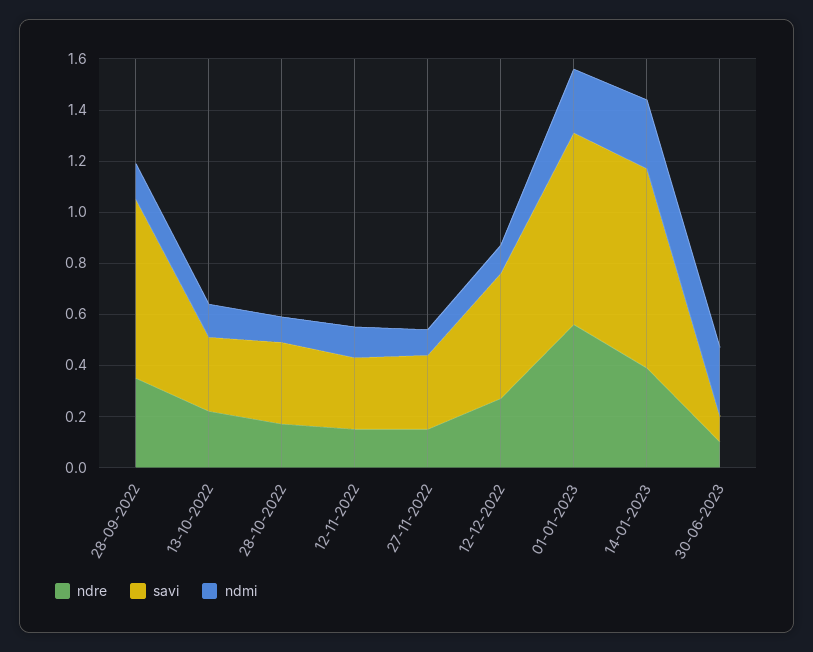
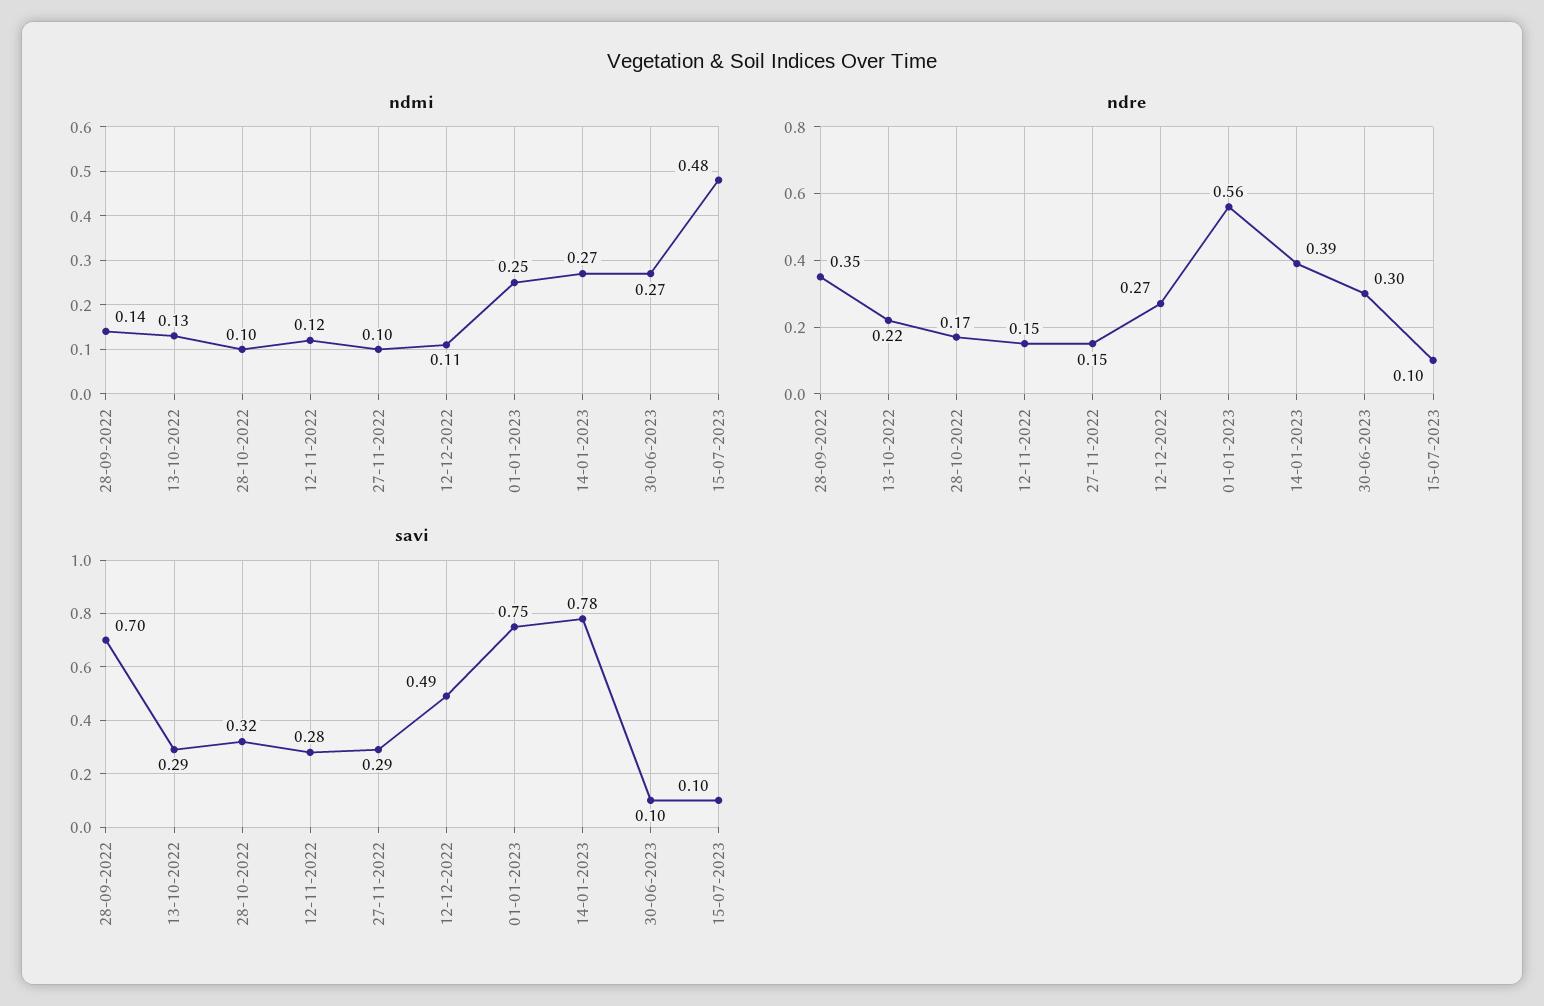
ndre, 30-06-2023: 0.1 -> 0.3
ndmi, 15-07-2023: none -> 0.48
ndre, 15-07-2023: none -> 0.1
savi, 15-07-2023: none -> 0.1

